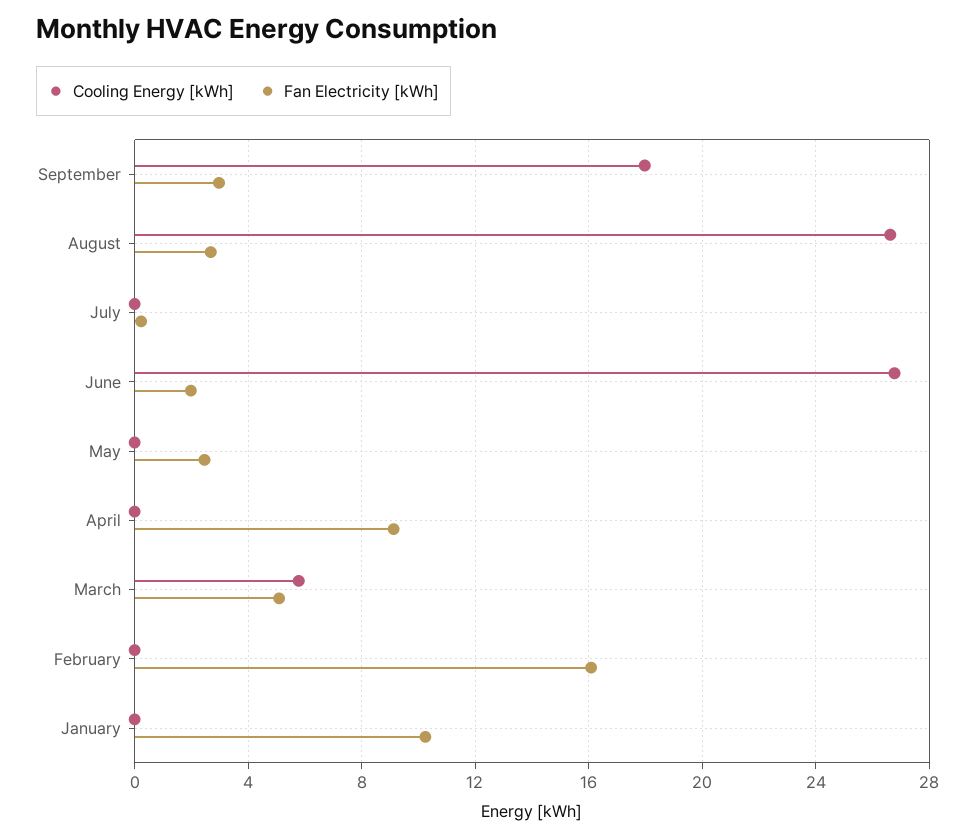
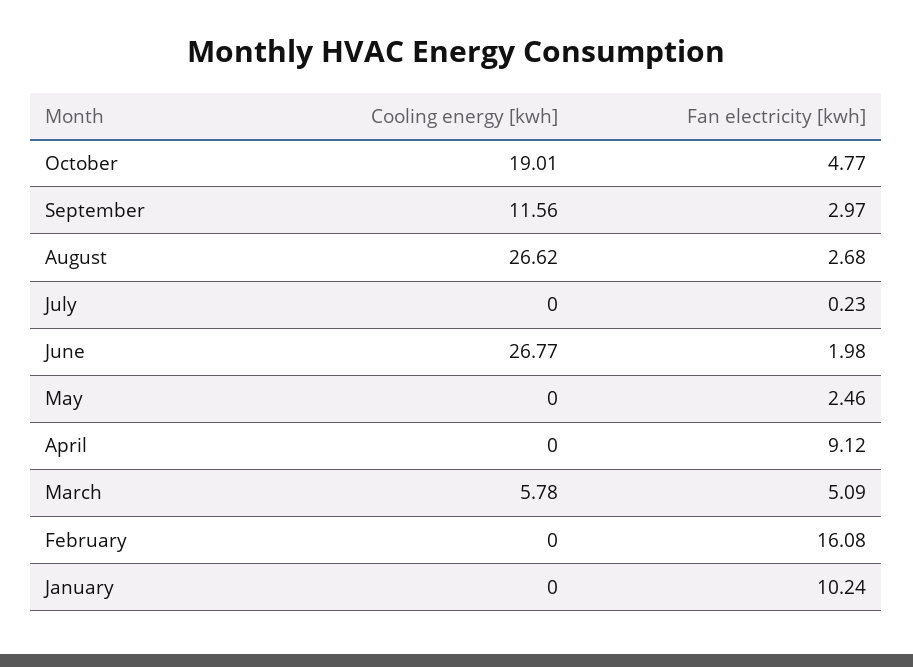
Cooling Energy [kWh], September: 18 -> 11.56
Cooling Energy [kWh], October: none -> 19.01
Fan Electricity [kWh], October: none -> 4.77

